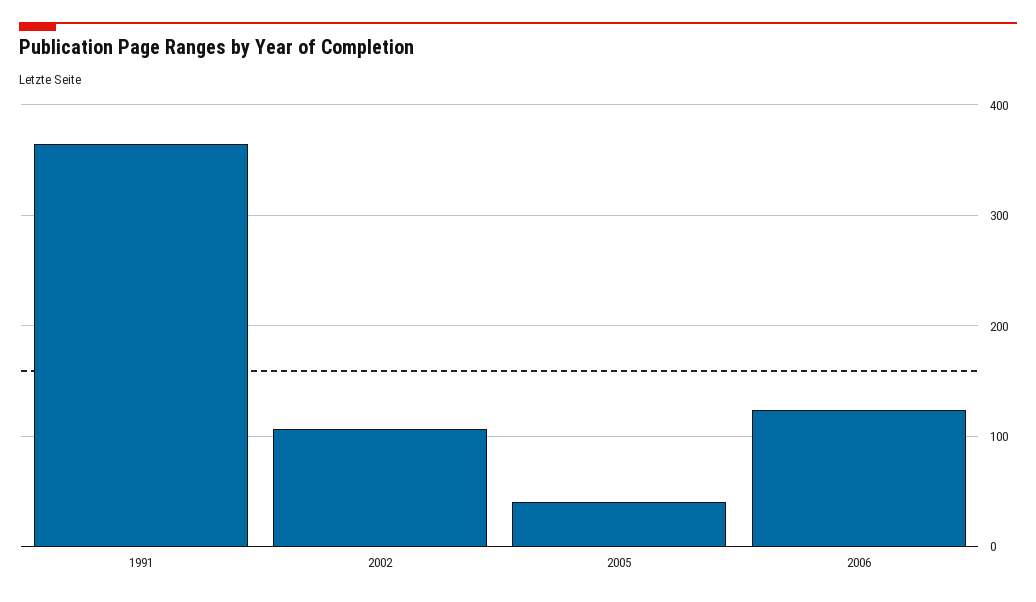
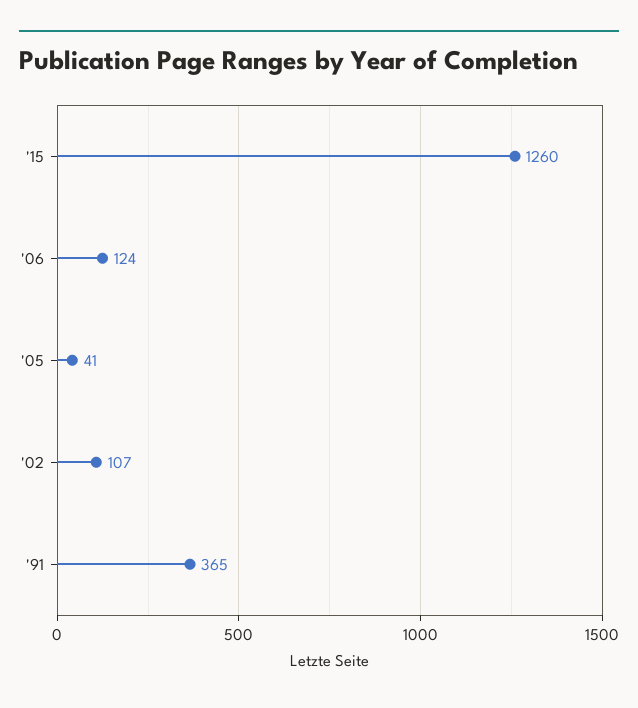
'15: none -> 1260

